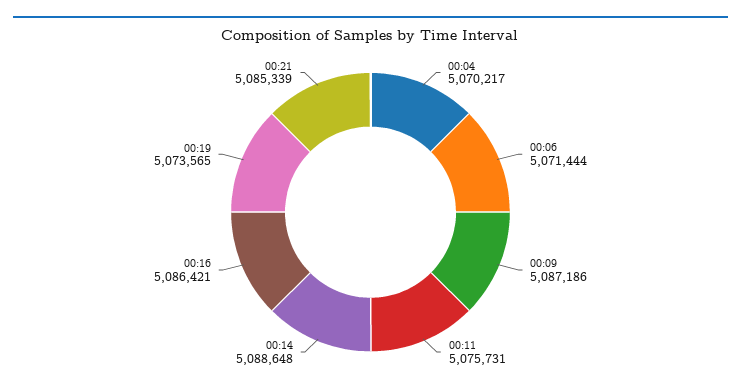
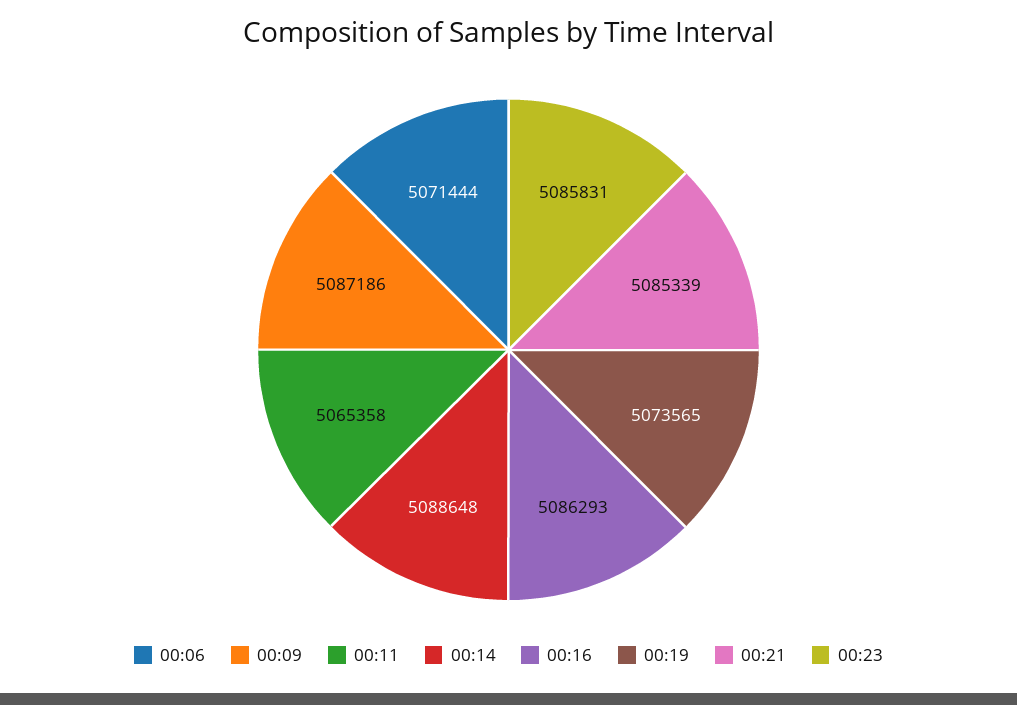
00:04: 5070217 -> none
00:11: 5075731 -> 5065358
00:16: 5086421 -> 5086293
00:23: none -> 5085831

